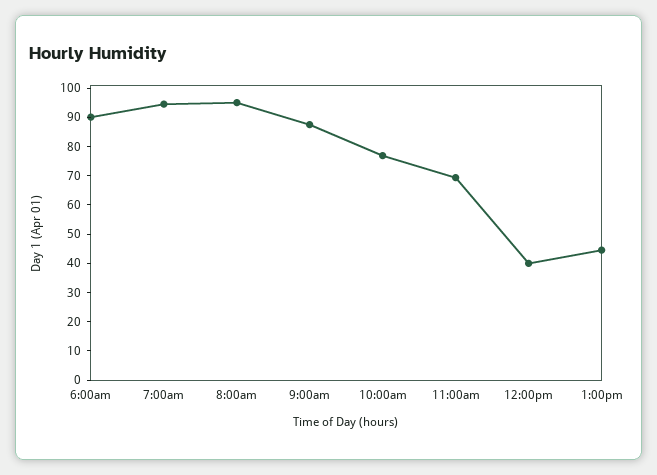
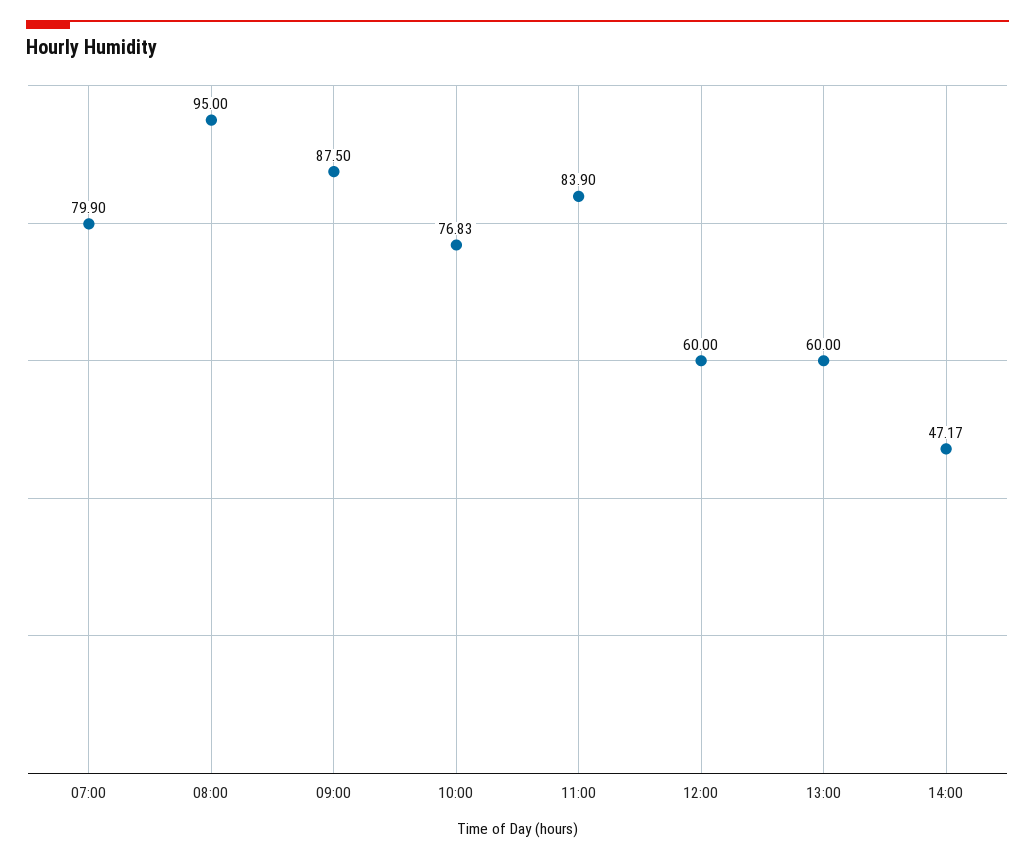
6:00am: 90 -> none
7:00am: 95 -> 79.9
11:00am: 70 -> 83.9
12:00pm: 40 -> 60
1:00pm: 45 -> 60
14:00: none -> 47.17

